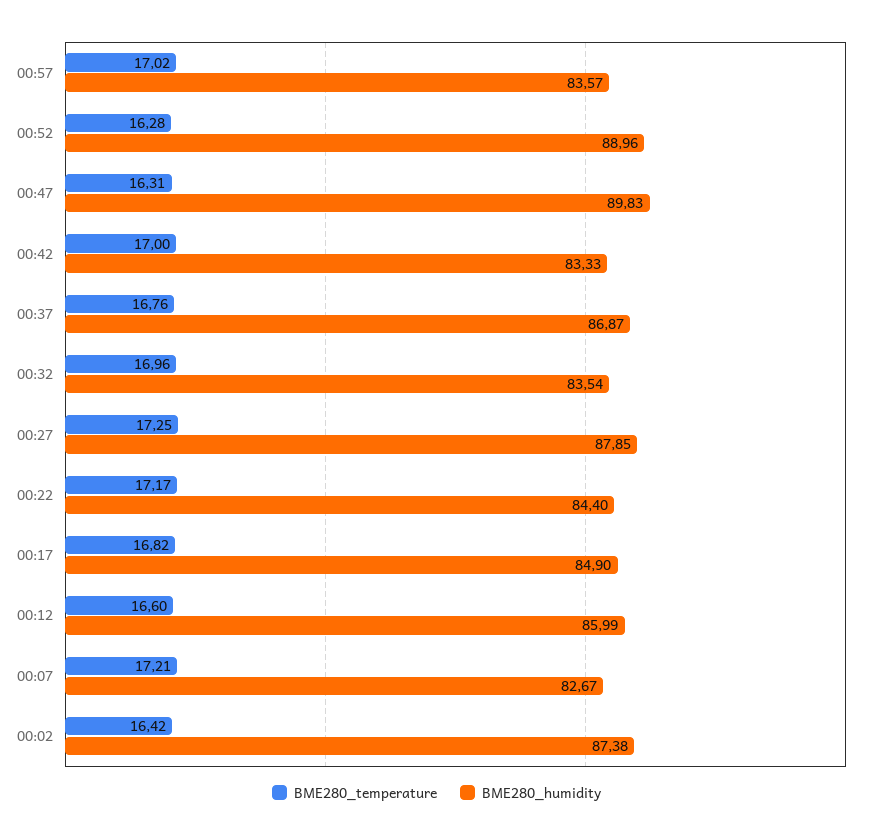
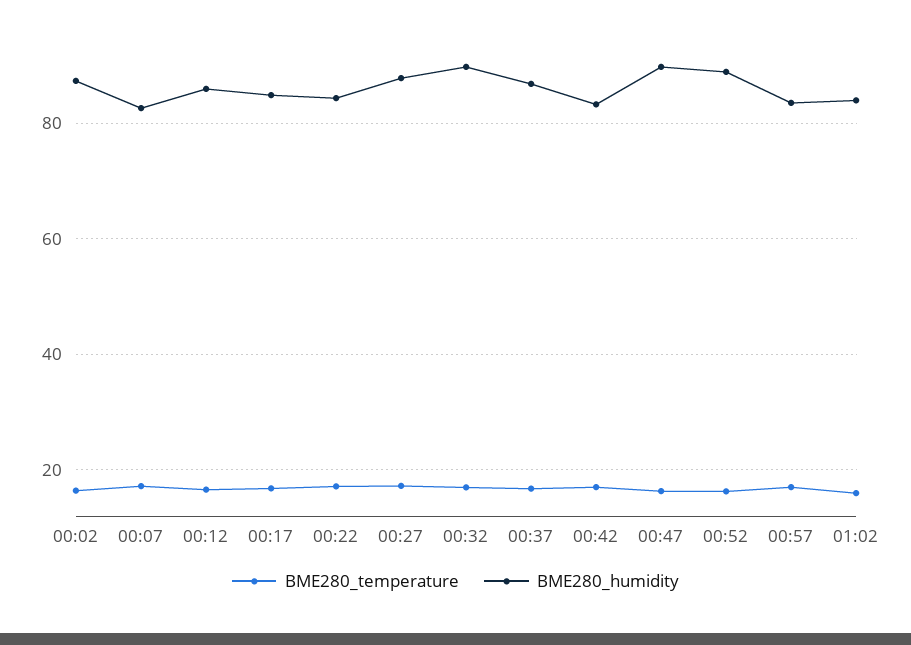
BME280_humidity, 00:32: 83.54 -> 90
BME280_temperature, 01:02: none -> 16
BME280_humidity, 01:02: none -> 84

